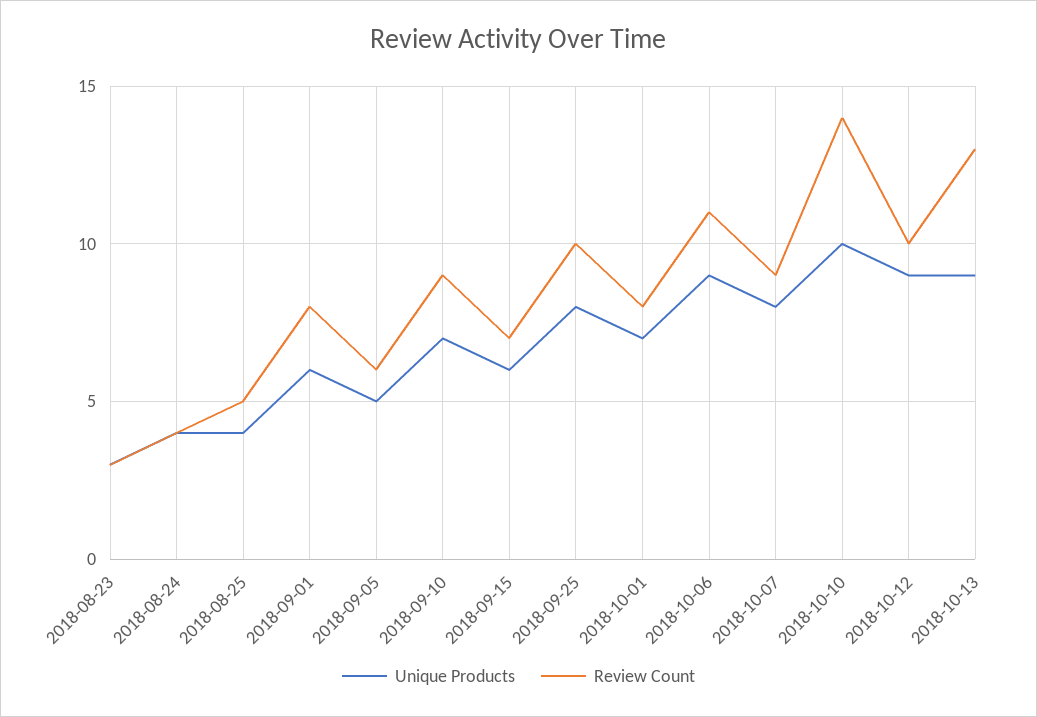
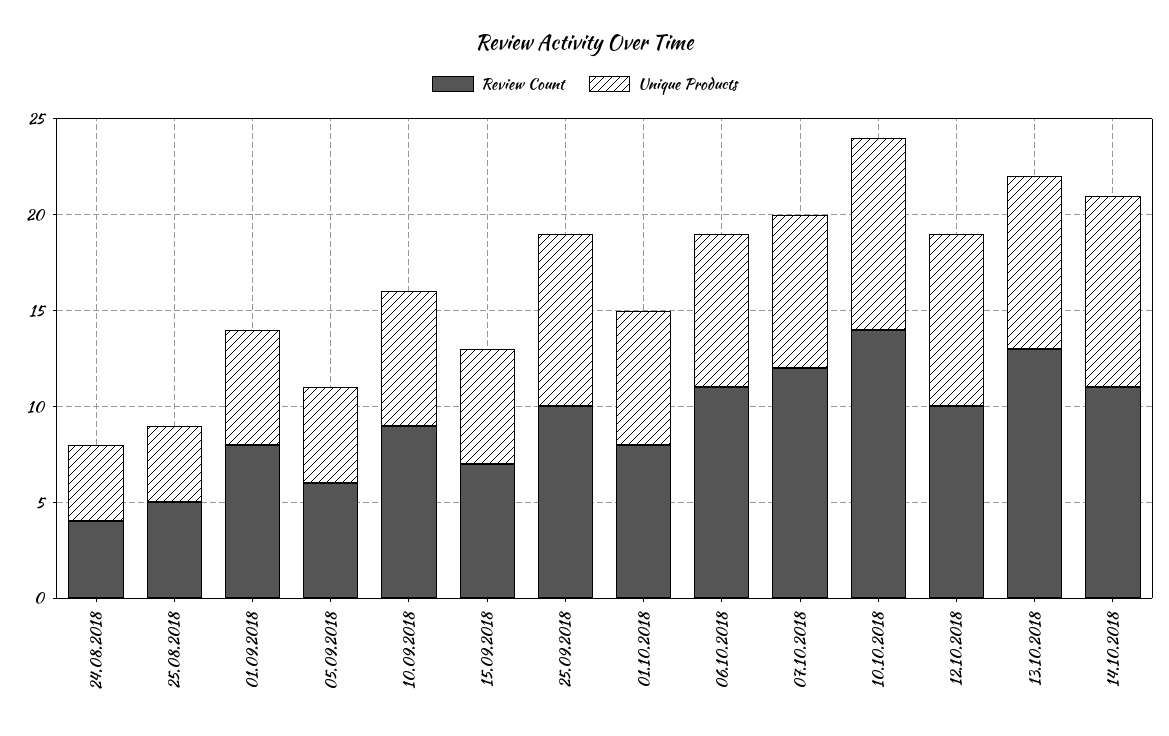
Unique Products, 2018-08-23: 3 -> none
Review Count, 2018-08-23: 3 -> none
Unique Products, 2018-09-25: 8 -> 9
Unique Products, 2018-10-06: 9 -> 8
Review Count, 2018-10-07: 9 -> 12
Review Count, 14.10.2018: none -> 11
Unique Products, 14.10.2018: none -> 10

